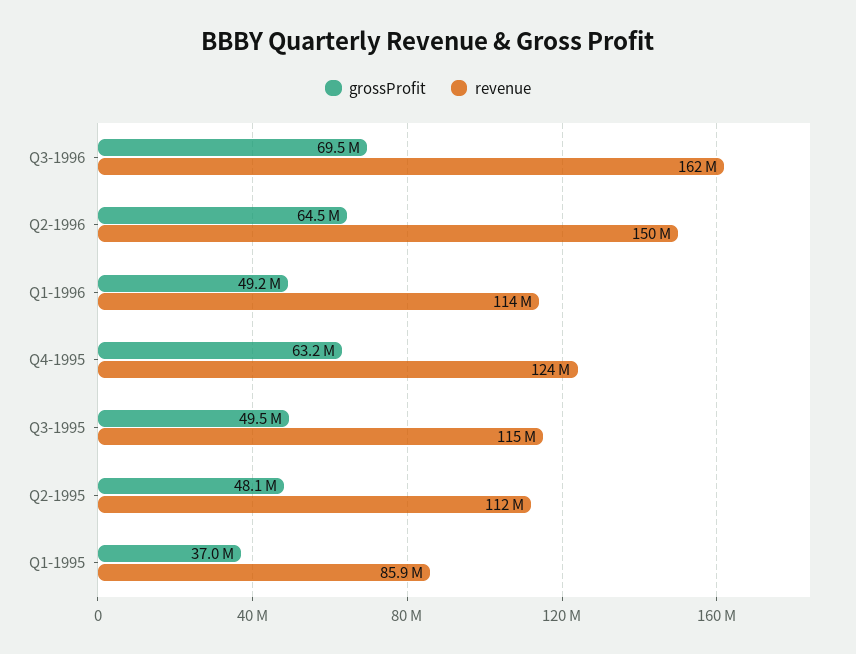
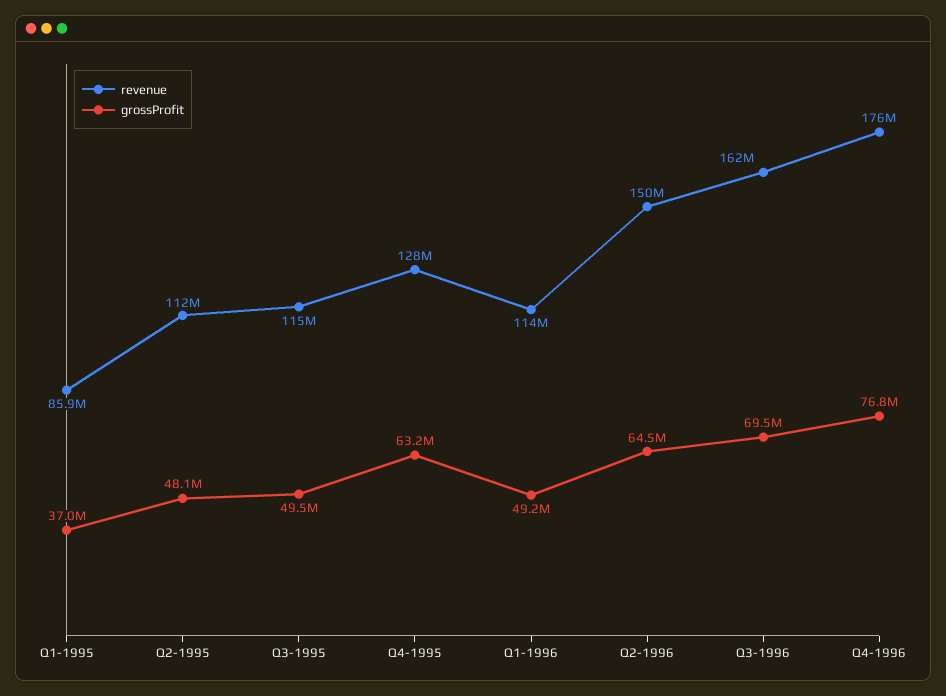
revenue, Q4-1995: 124000000 -> 128000000
revenue, Q4-1996: none -> 176000000
grossProfit, Q4-1996: none -> 76800000

